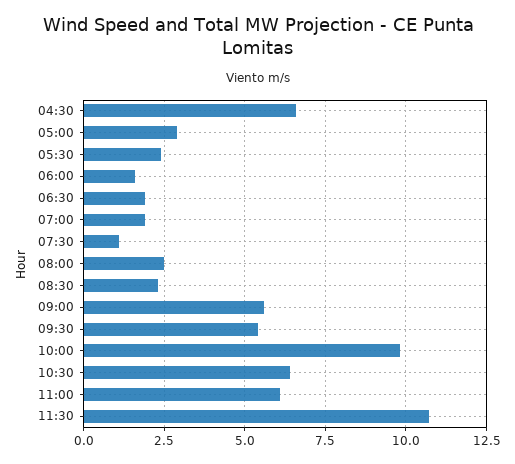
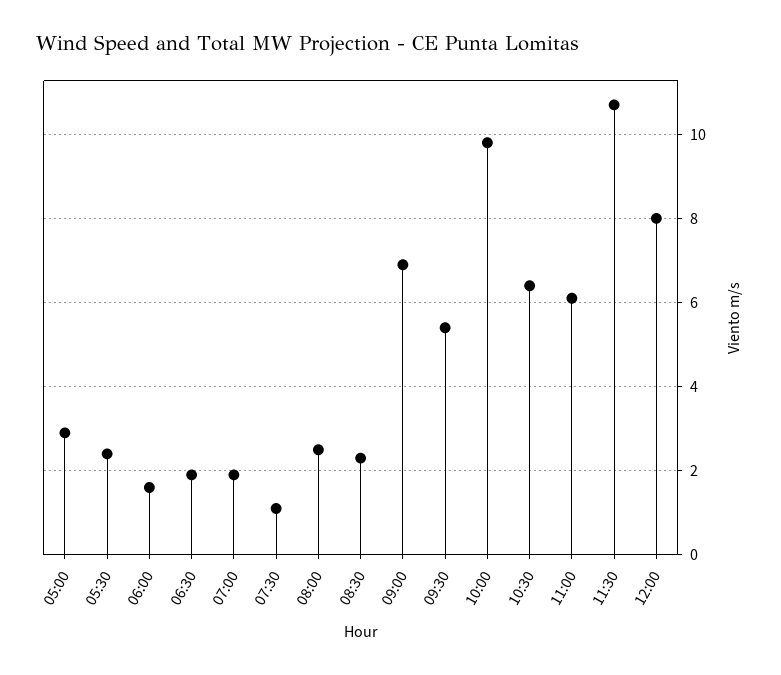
04:30: 6.5 -> none
09:00: 5.5 -> 7
12:00: none -> 8

